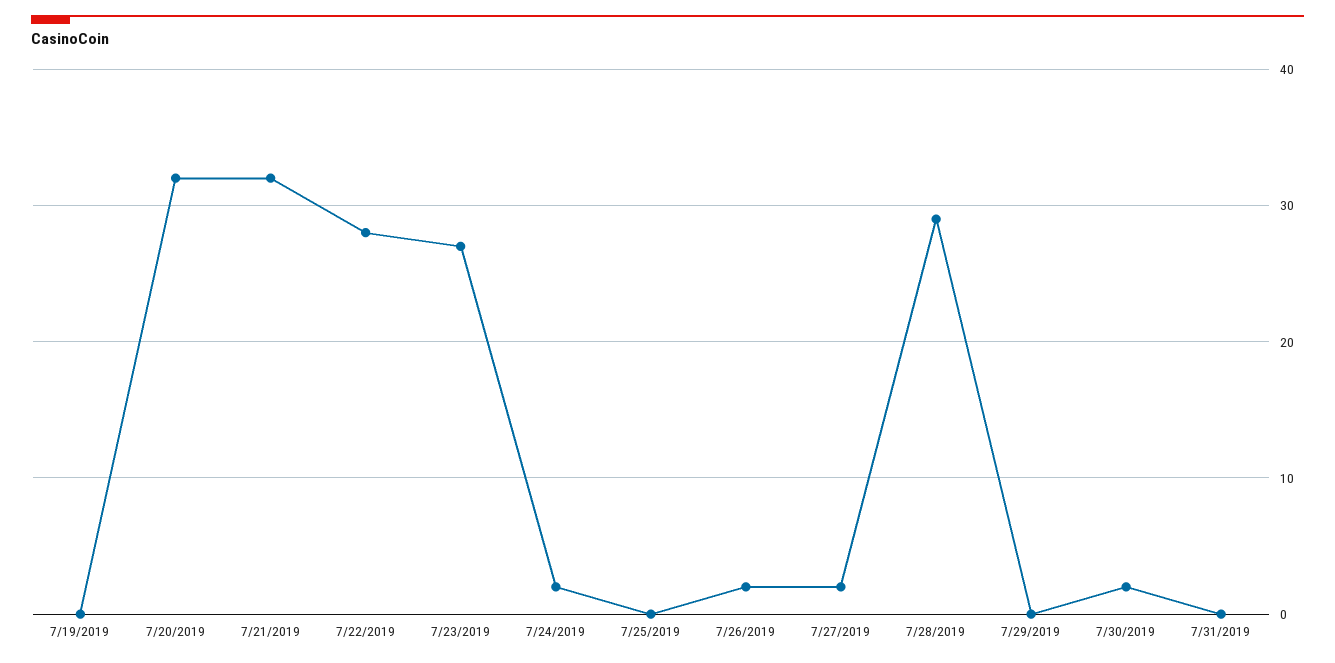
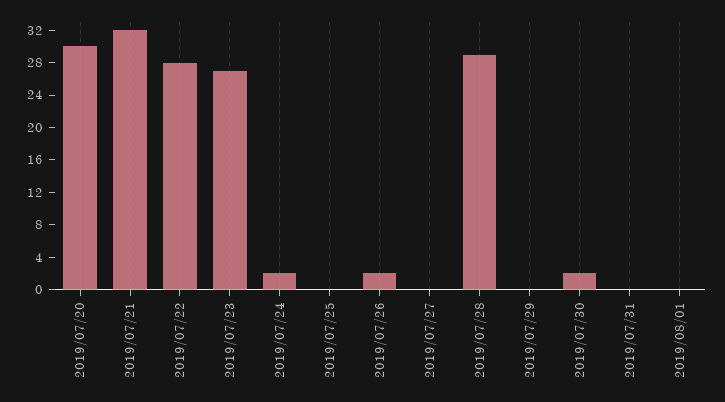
7/19/2019: 0 -> none
7/20/2019: 32 -> 30
7/27/2019: 2 -> 0
2019/08/01: none -> 0

